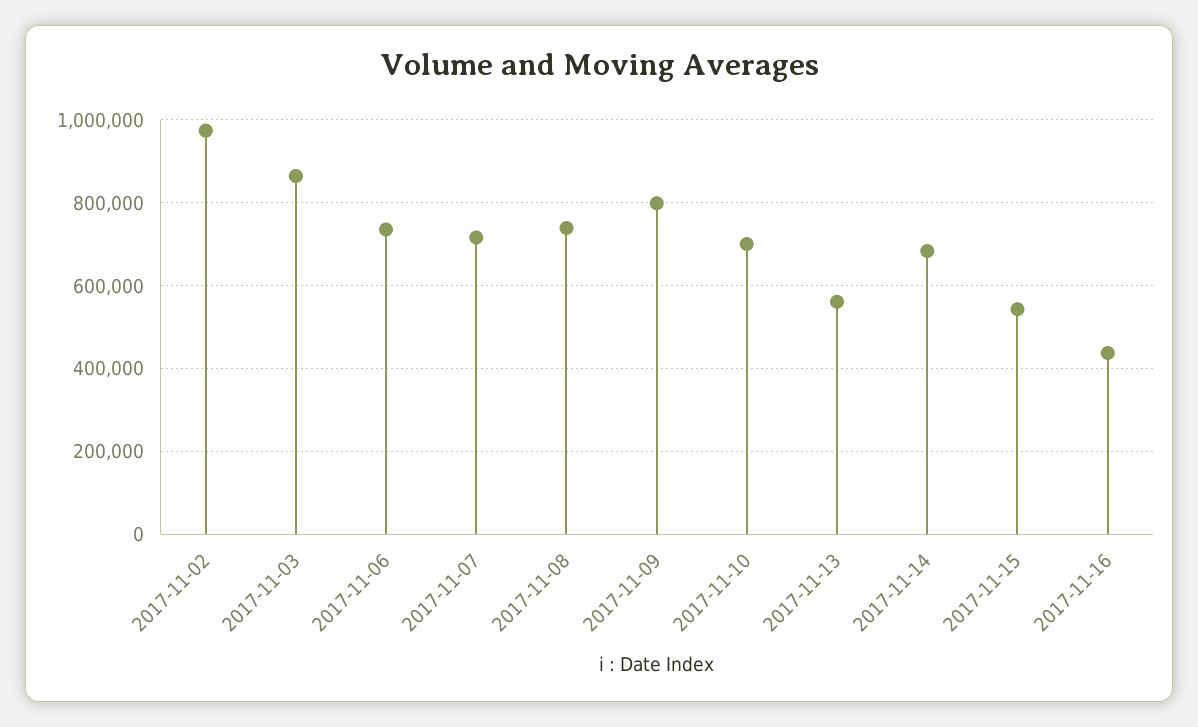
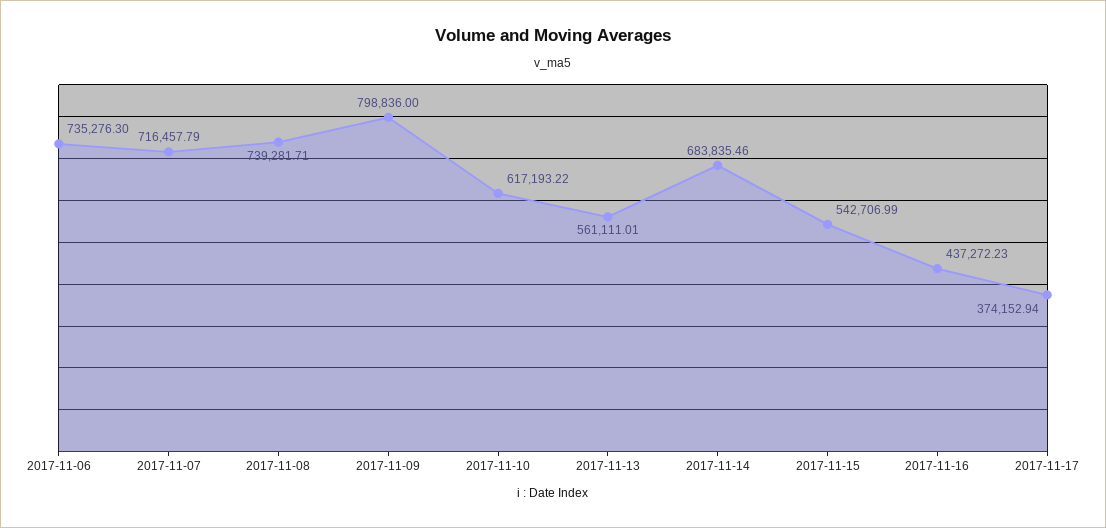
2017-11-02: 980000 -> none
2017-11-03: 860000 -> none
2017-11-10: 700000 -> 617193.22
2017-11-17: none -> 374152.94

